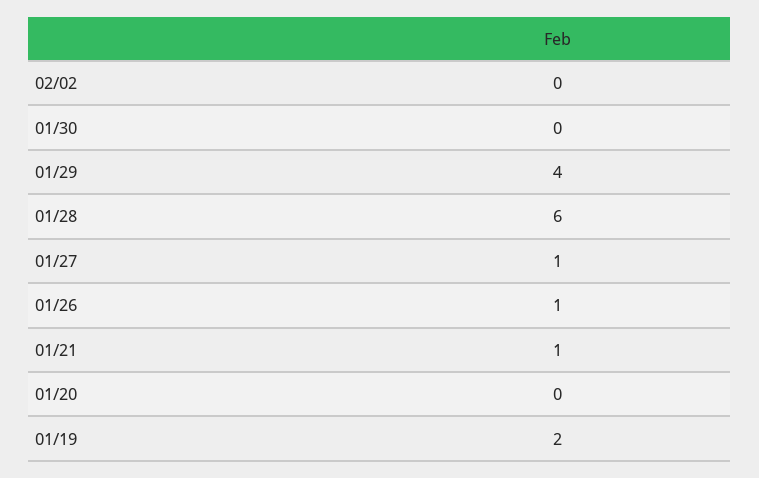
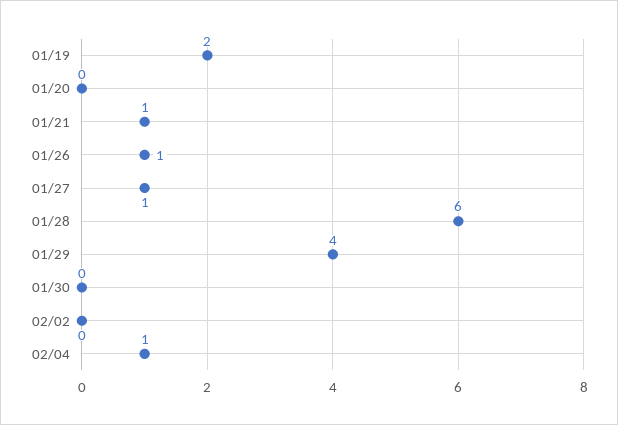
02/04: none -> 1

